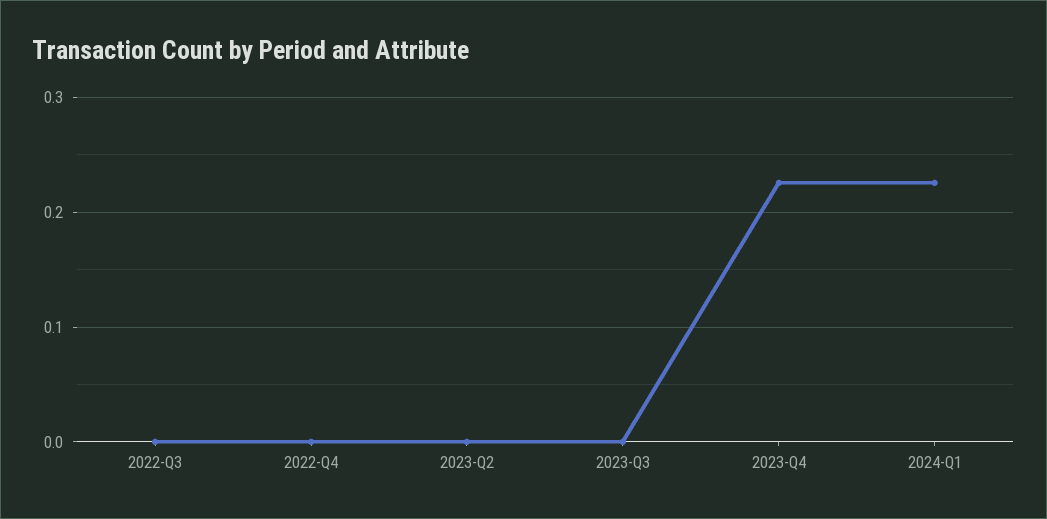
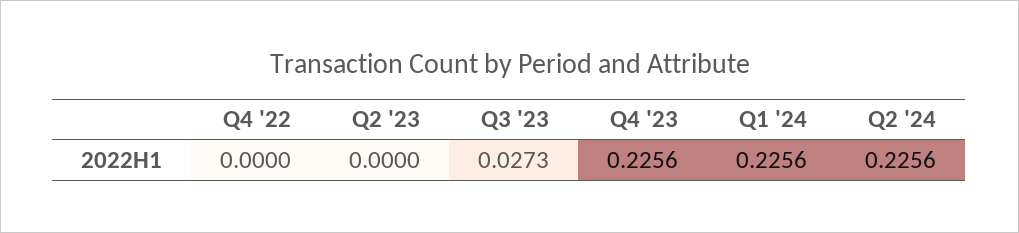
2022-Q3: 0 -> none
2023-Q3: 0 -> 0.0273
Q2 '24: none -> 0.2256

